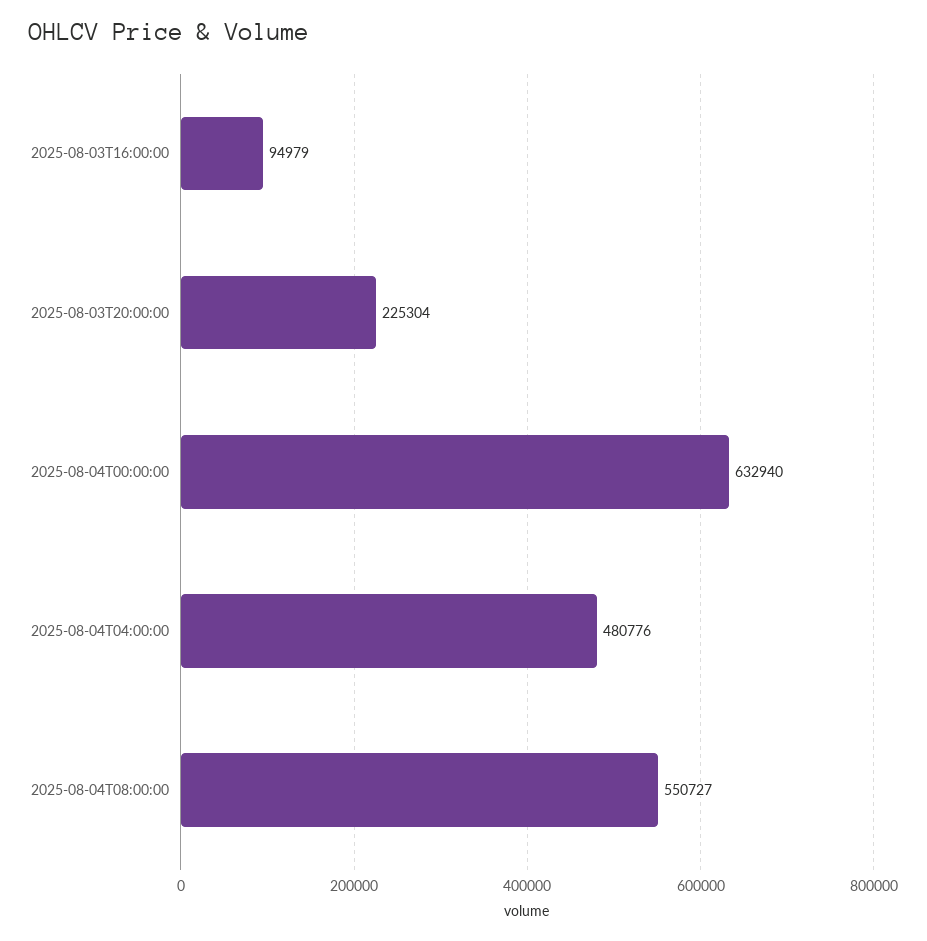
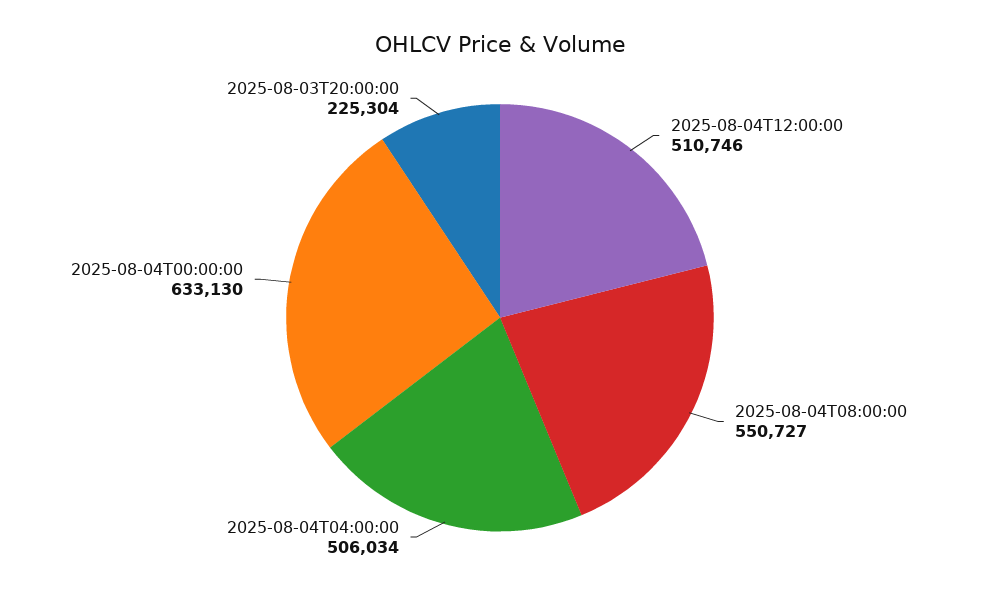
2025-08-03T16:00:00: 94979 -> none
2025-08-04T00:00:00: 632940 -> 633130
2025-08-04T04:00:00: 480776 -> 506034
2025-08-04T12:00:00: none -> 510746

